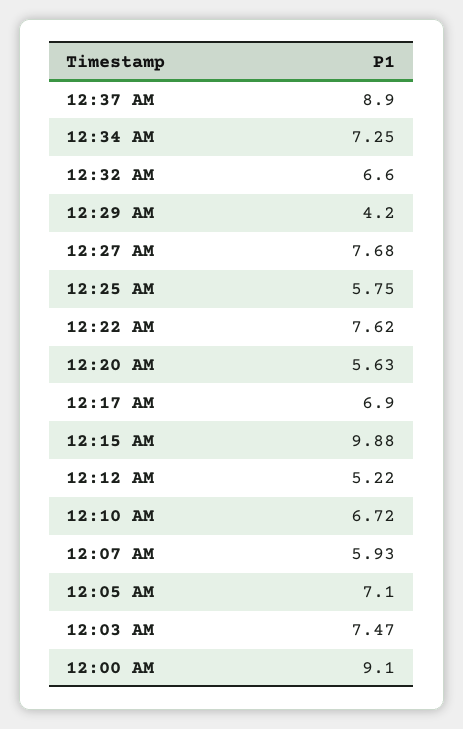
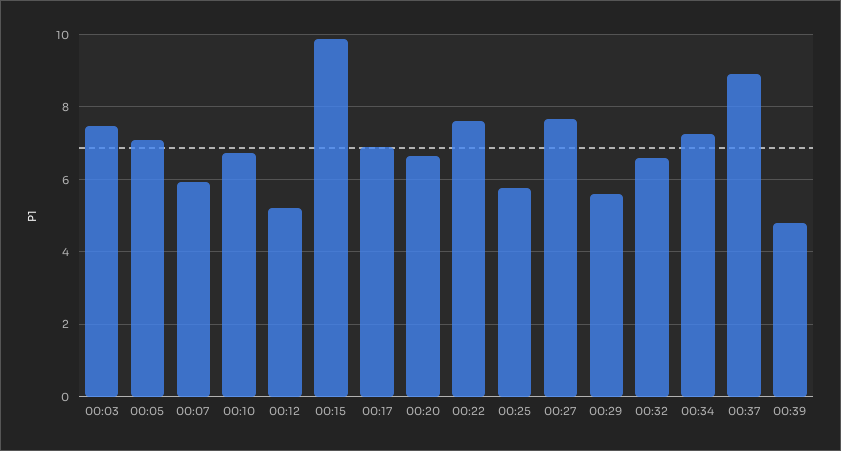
12:29 AM: 4.2 -> 5.6
12:20 AM: 5.63 -> 6.6
12:00 AM: 9.1 -> none
00:39: none -> 4.8

